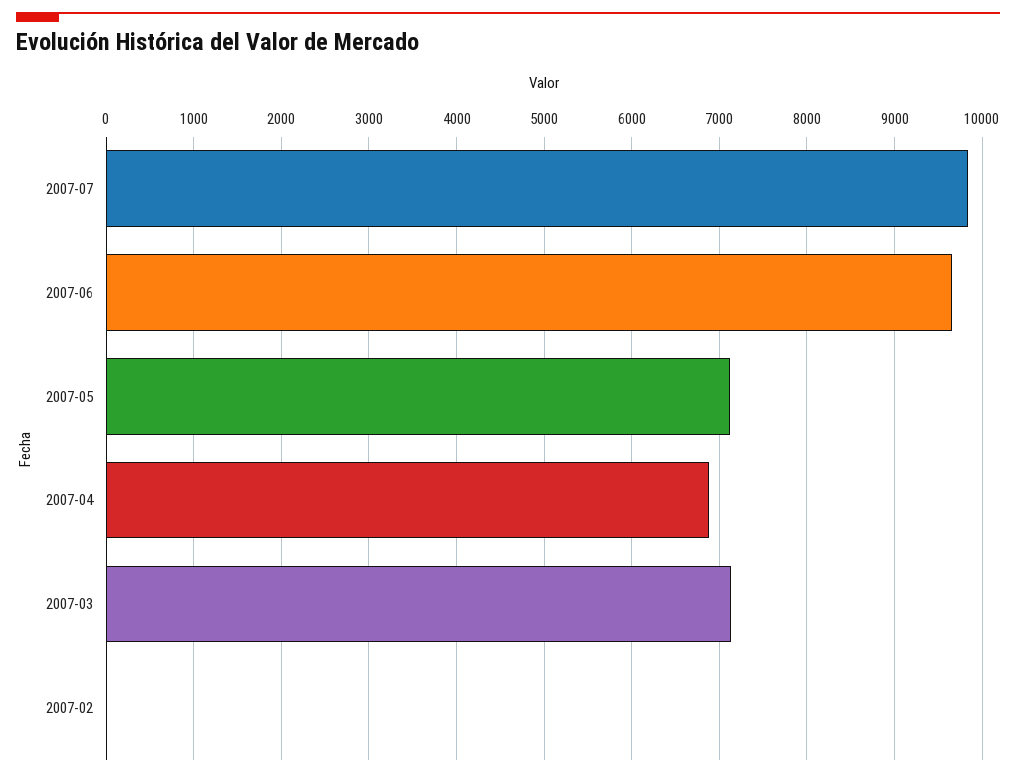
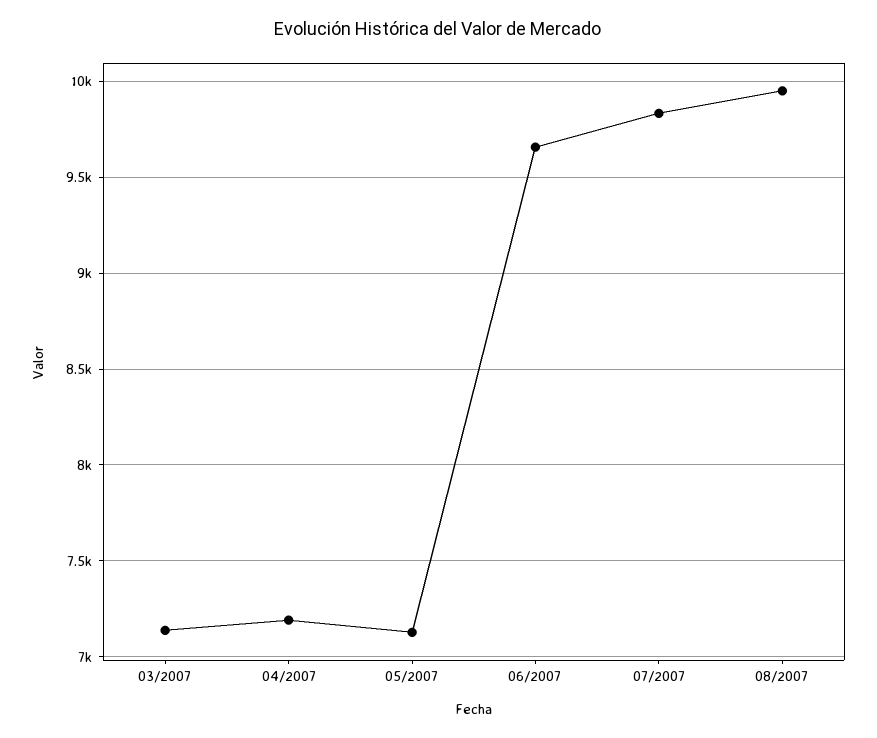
2007-04: 6900 -> 7200
2007-02: 0 -> none
08/2007: none -> 9950

